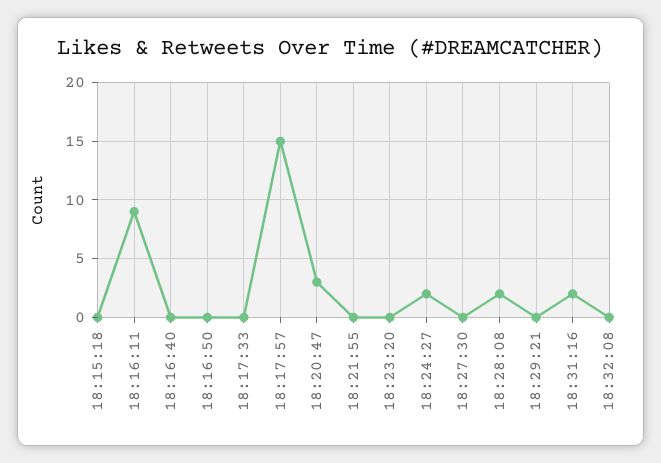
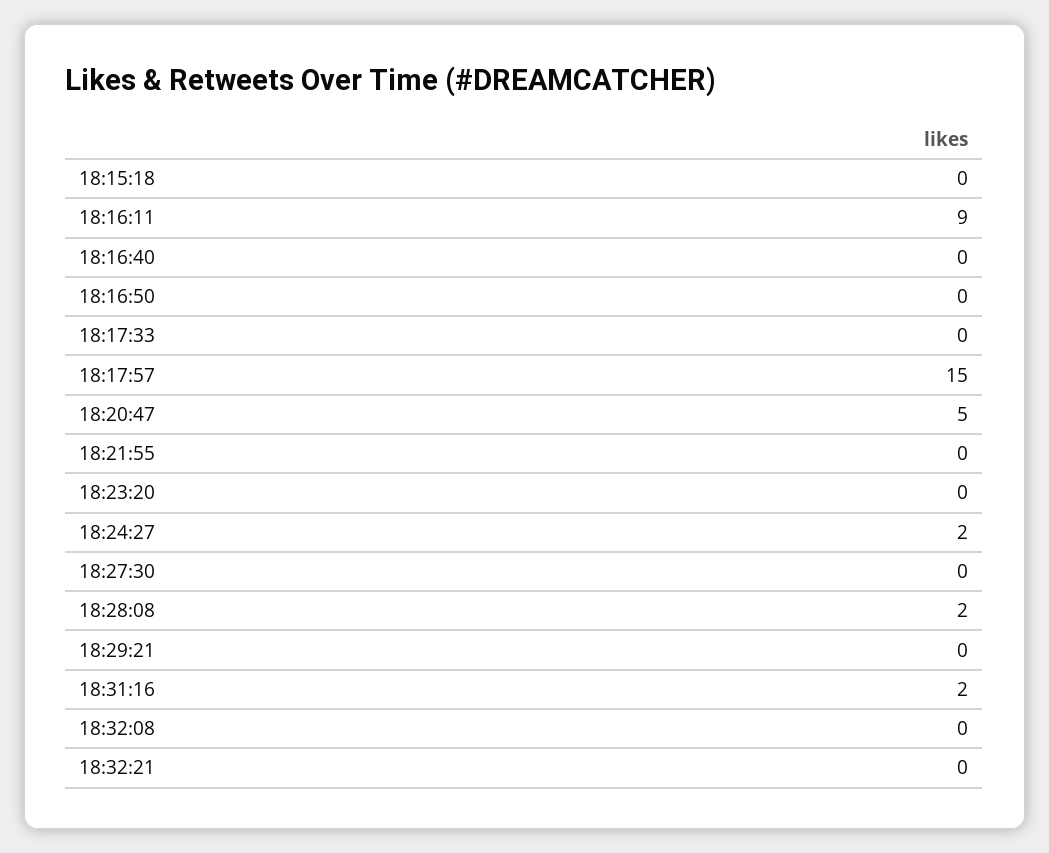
18:20:47: 3 -> 5
18:32:21: none -> 0

